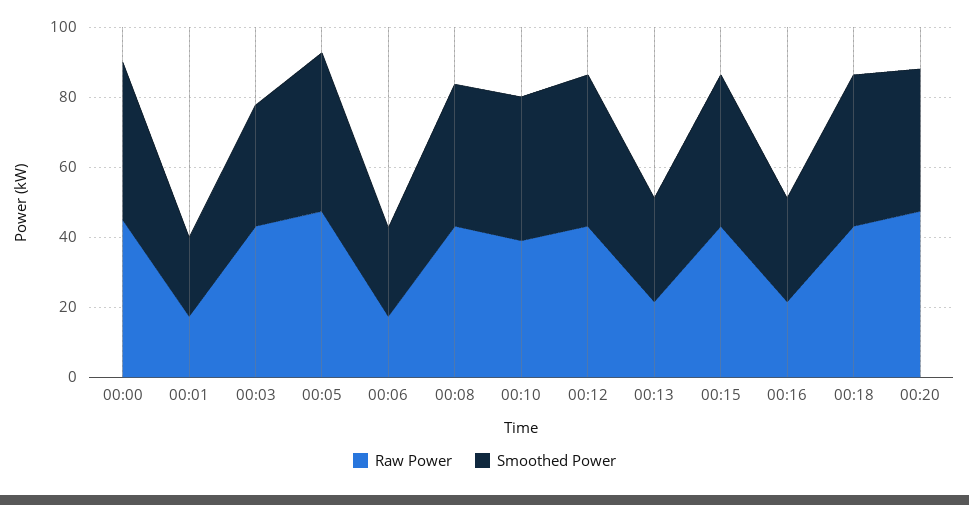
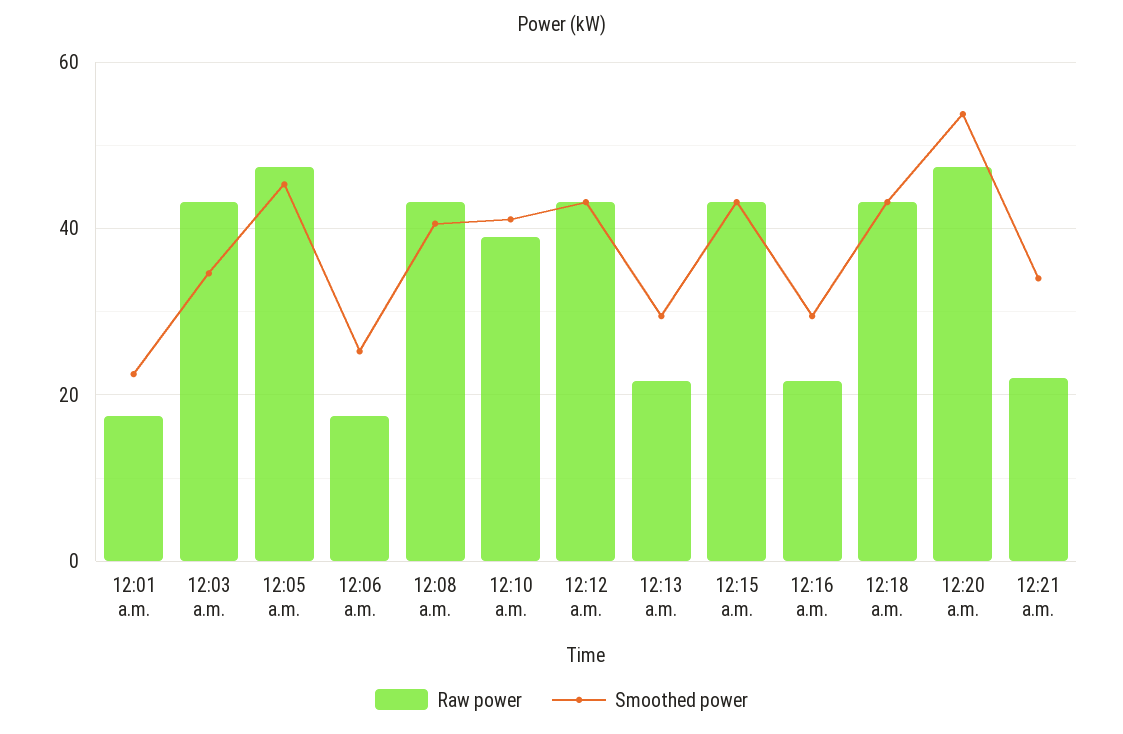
Raw Power, 00:00: 45 -> none
Smoothed Power, 00:00: 45 -> none
Smoothed Power, 00:20: 40 -> 54
Raw Power, 12:21 a.m.: none -> 22
Smoothed Power, 12:21 a.m.: none -> 34

